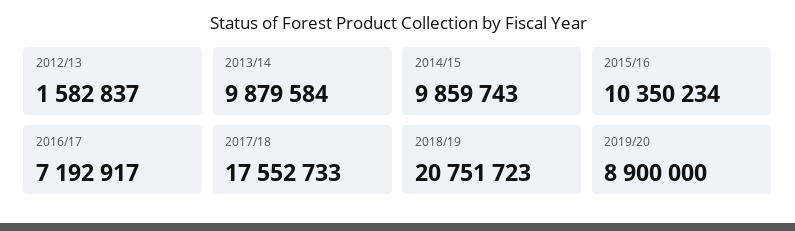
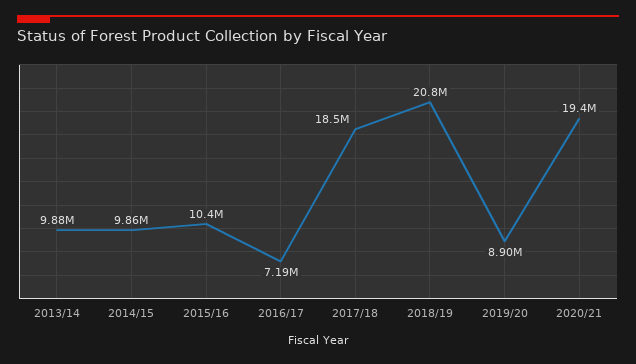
2012/13: 1582837 -> none
2017/18: 17552733 -> 18500000
2020/21: none -> 19400000

